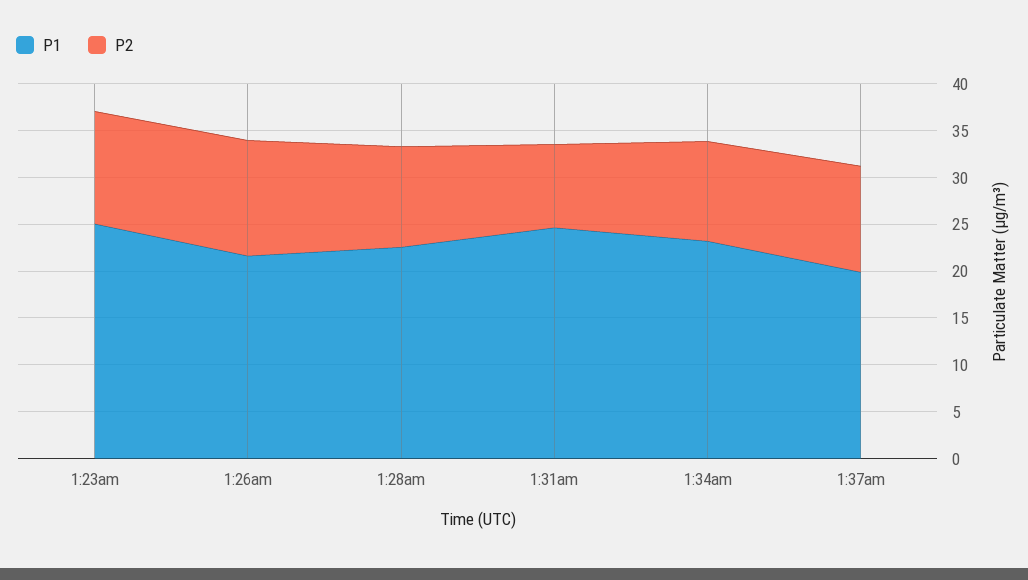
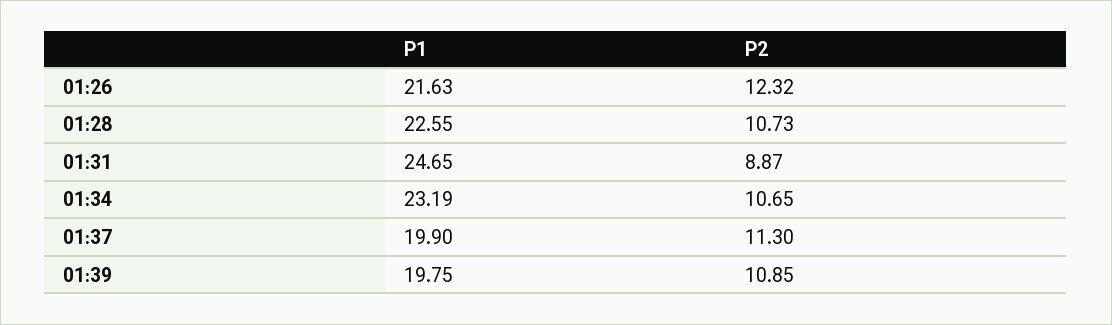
P1, 1:23am: 25 -> none
P2, 1:23am: 12 -> none
P1, 01:39: none -> 19.75
P2, 01:39: none -> 10.85

